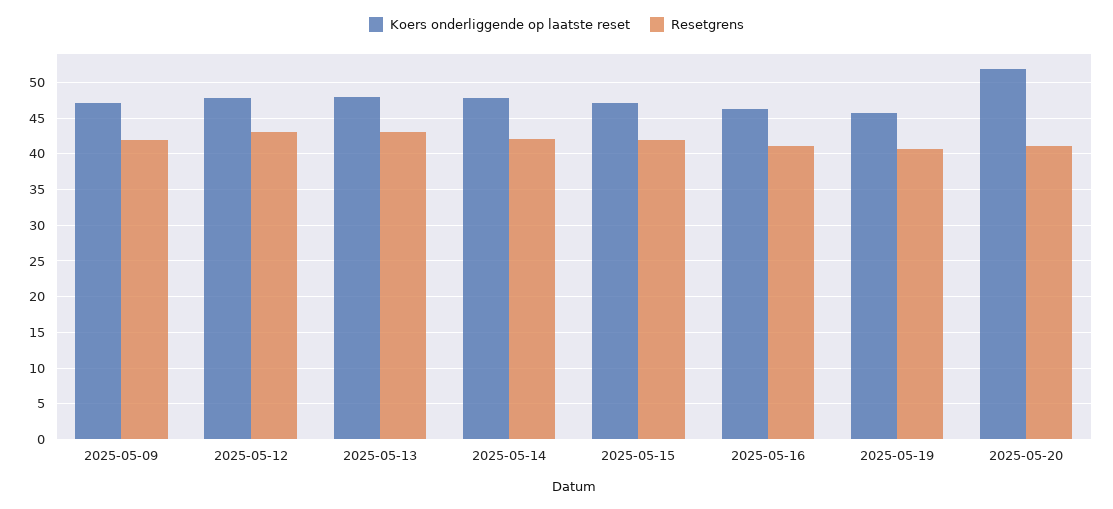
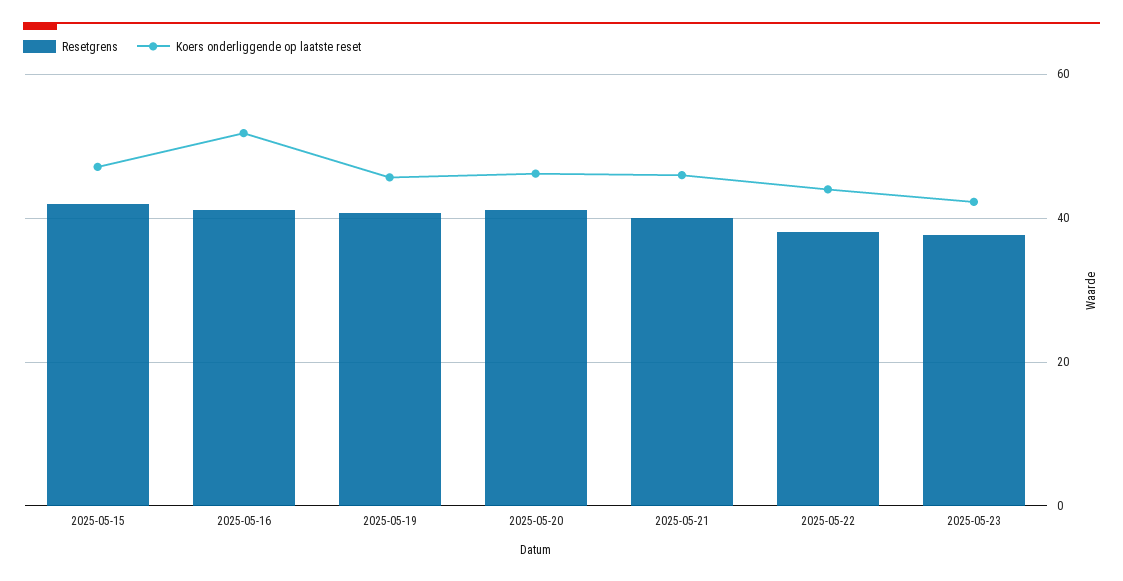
Koers onderliggende op laatste reset, 2025-05-09: 47 -> none
Resetgrens, 2025-05-09: 42 -> none
Koers onderliggende op laatste reset, 2025-05-12: 48 -> none
Resetgrens, 2025-05-12: 43 -> none
Koers onderliggende op laatste reset, 2025-05-13: 48 -> none
Resetgrens, 2025-05-13: 43 -> none
Koers onderliggende op laatste reset, 2025-05-14: 48 -> none
Resetgrens, 2025-05-14: 42 -> none
Koers onderliggende op laatste reset, 2025-05-16: 46 -> 52
Koers onderliggende op laatste reset, 2025-05-20: 52 -> 46
Resetgrens, 2025-05-21: none -> 40
Koers onderliggende op laatste reset, 2025-05-21: none -> 46
Resetgrens, 2025-05-22: none -> 38
Koers onderliggende op laatste reset, 2025-05-22: none -> 44
Resetgrens, 2025-05-23: none -> 38
Koers onderliggende op laatste reset, 2025-05-23: none -> 42

